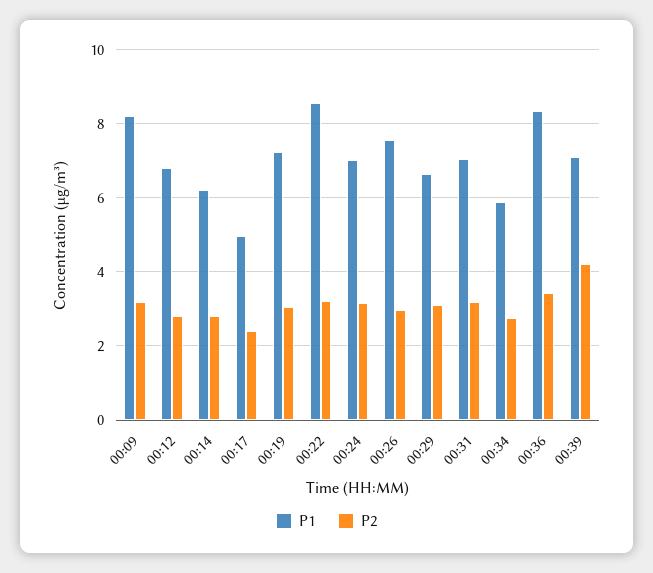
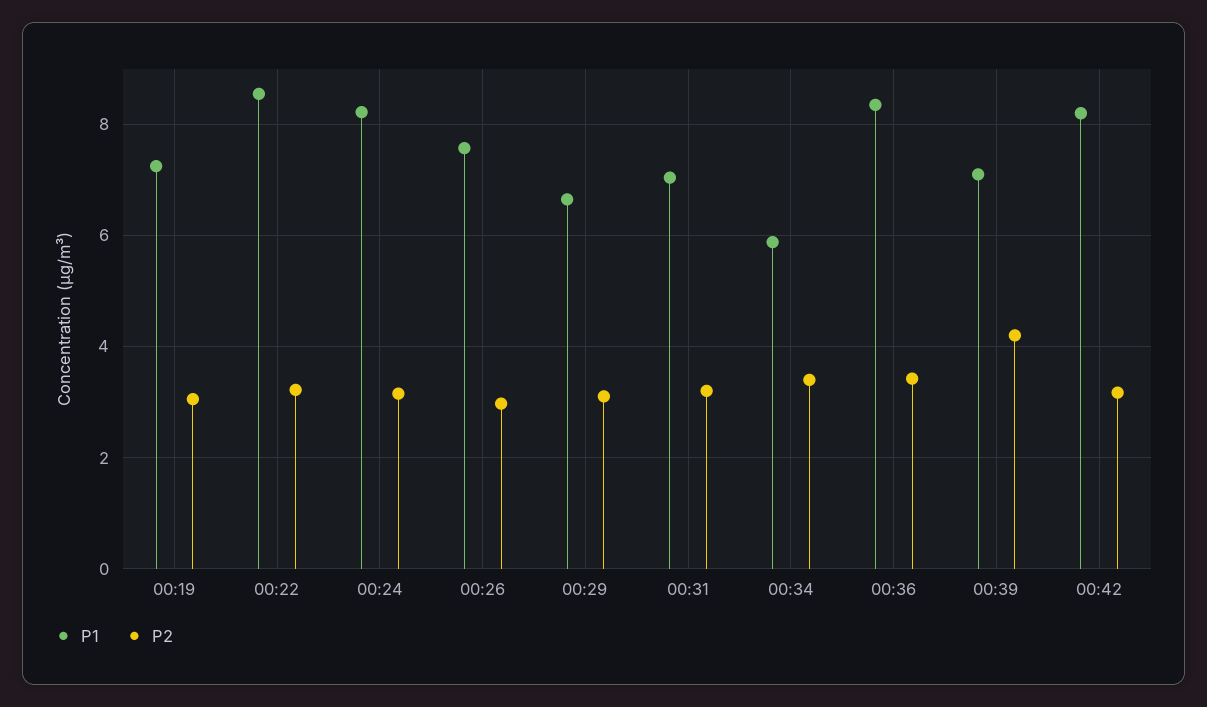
P1, 00:09: 8.2 -> none
P2, 00:09: 3.2 -> none
P1, 00:12: 6.8 -> none
P2, 00:12: 2.8 -> none
P1, 00:14: 6.2 -> none
P2, 00:14: 2.8 -> none
P1, 00:17: 5 -> none
P2, 00:17: 2.4 -> none
P1, 00:24: 7 -> 8.2
P2, 00:34: 2.8 -> 3.4
P1, 00:42: none -> 8.2
P2, 00:42: none -> 3.2

